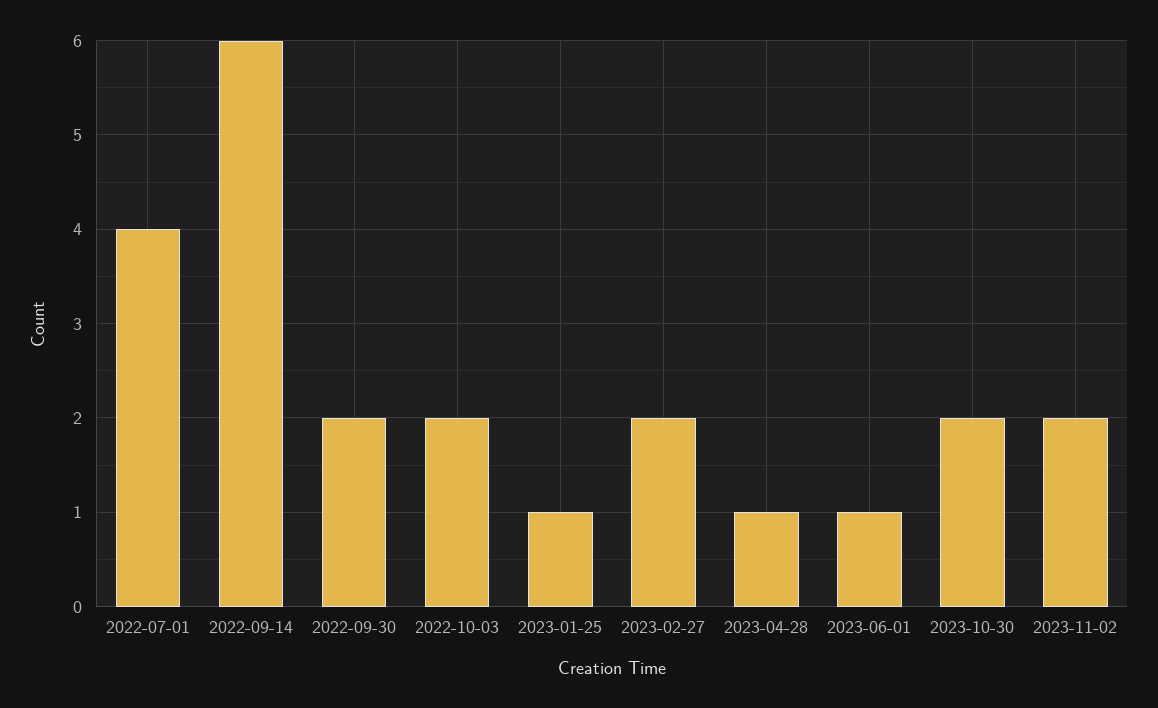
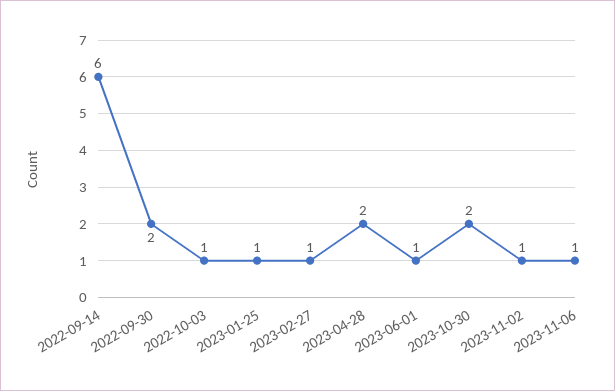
2022-07-01: 4 -> none
2022-10-03: 2 -> 1
2023-02-27: 2 -> 1
2023-04-28: 1 -> 2
2023-11-02: 2 -> 1
2023-11-06: none -> 1

